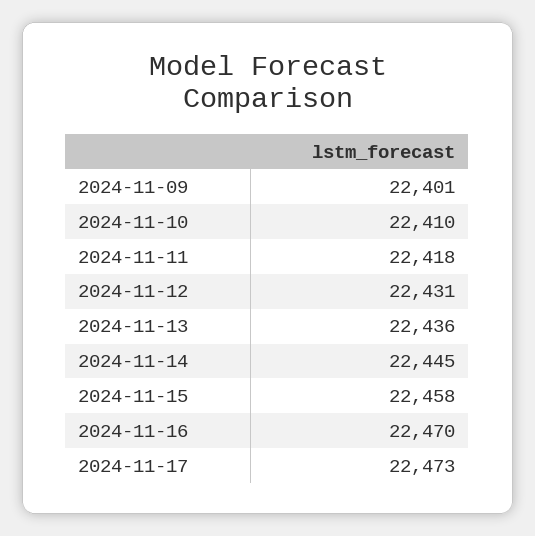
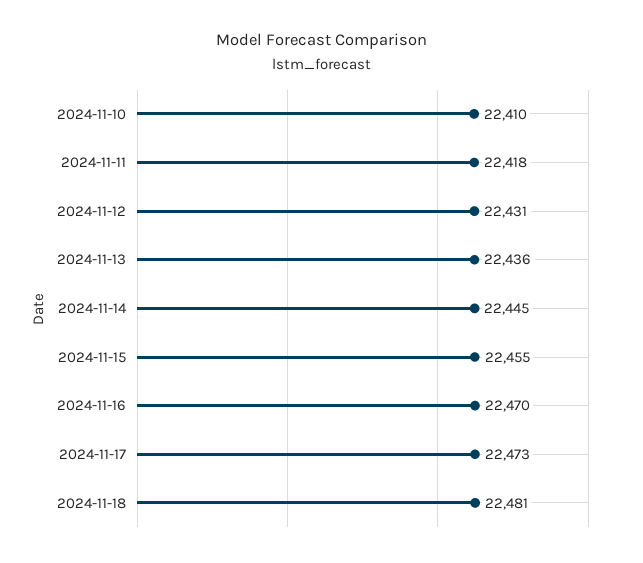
2024-11-09: 22401 -> none
2024-11-15: 22458 -> 22455
2024-11-18: none -> 22481

